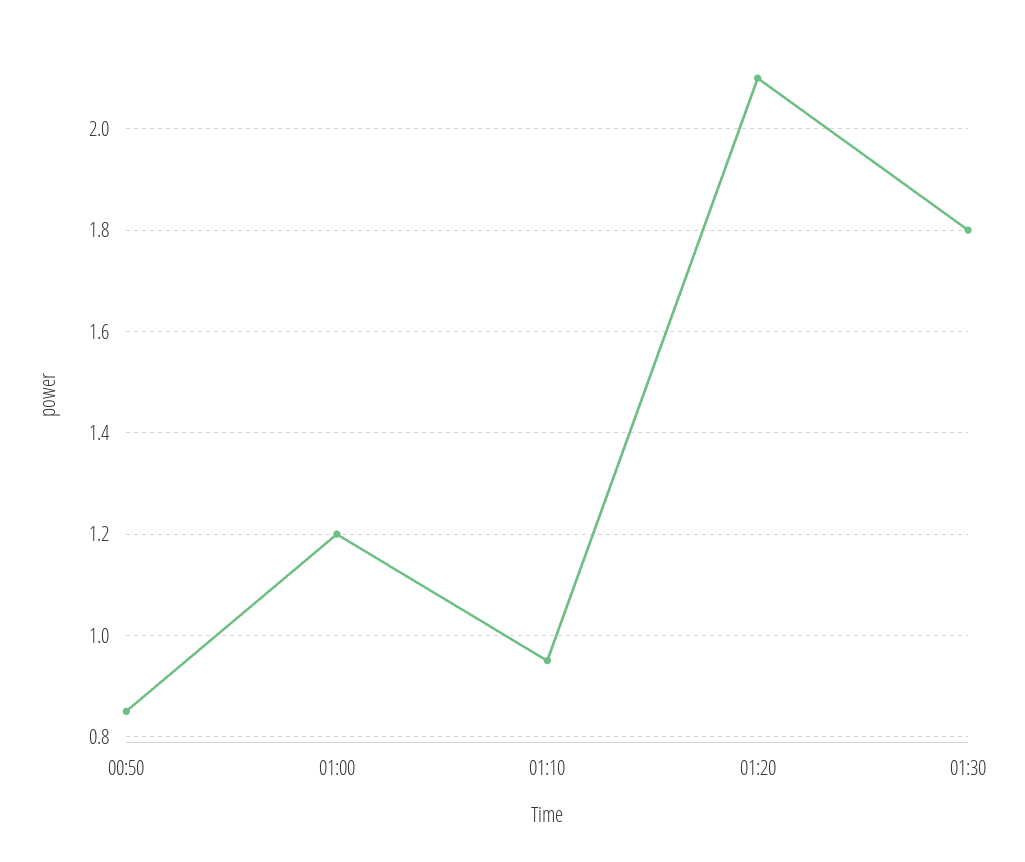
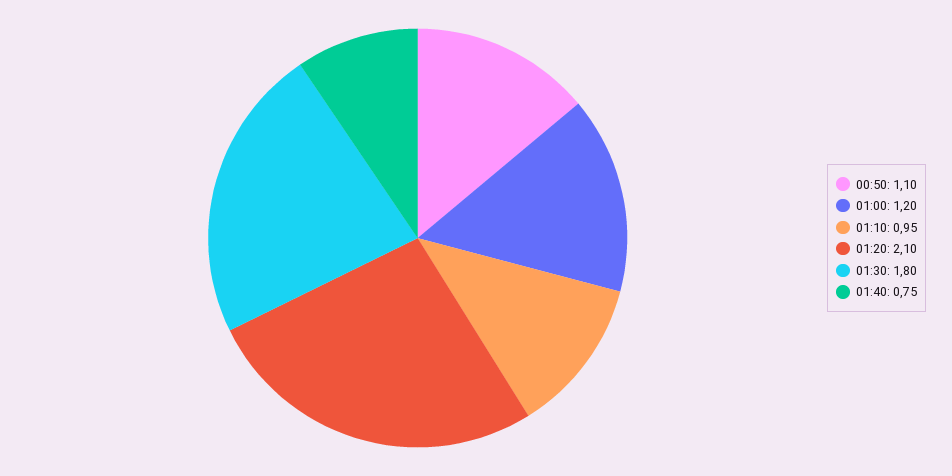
00:50: 0.85 -> 1.1
01:40: none -> 0.75

